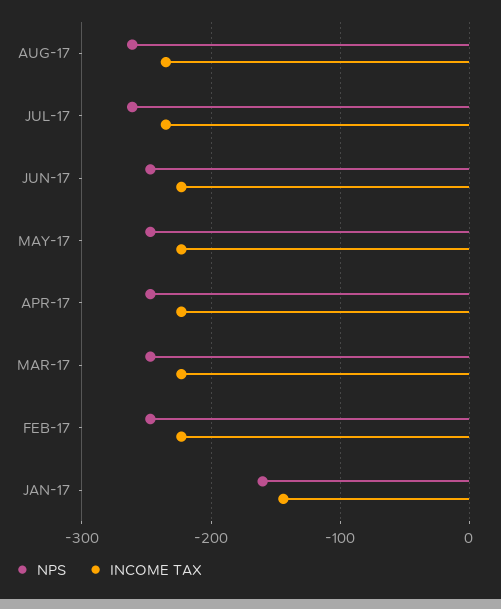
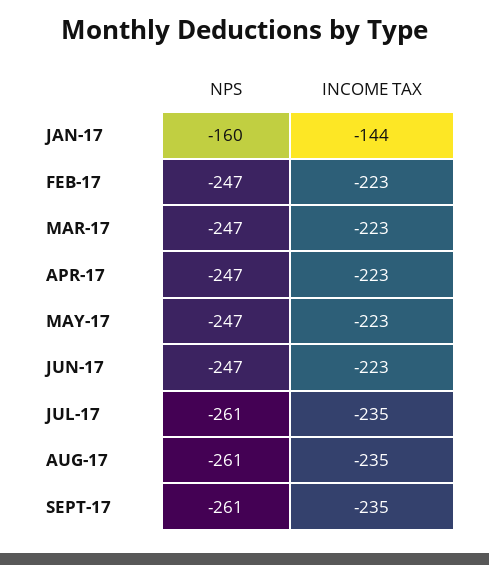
NPS, SEPT-17: none -> -261
INCOME TAX, SEPT-17: none -> -235

